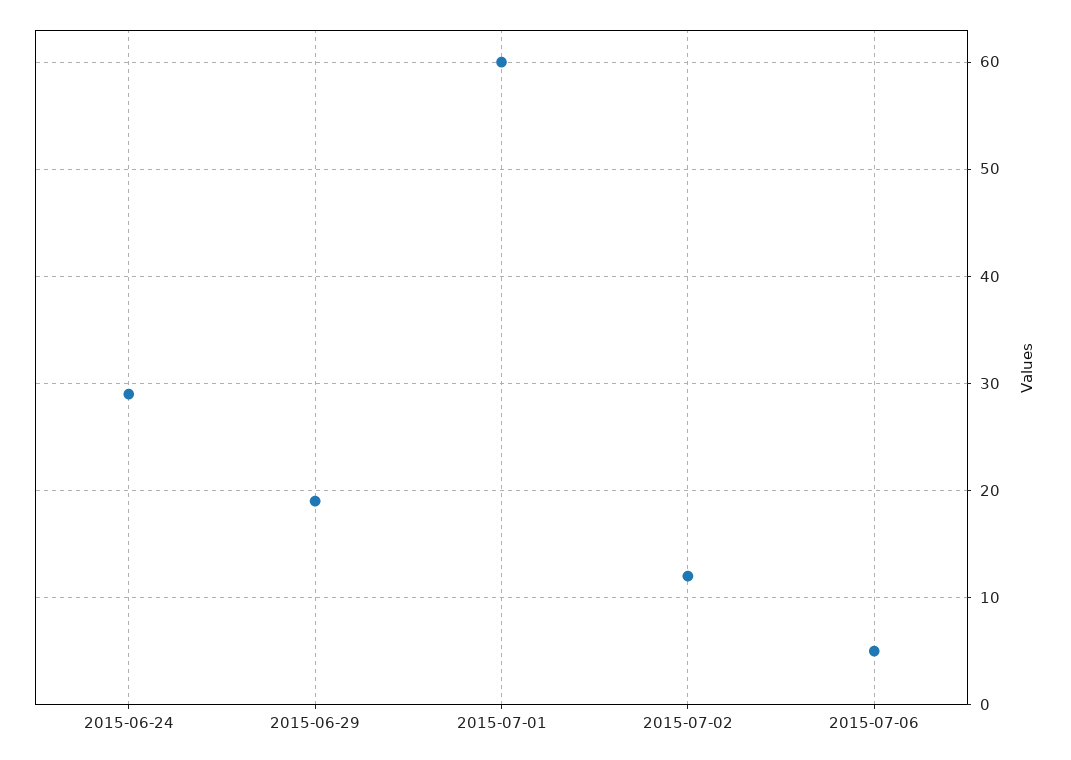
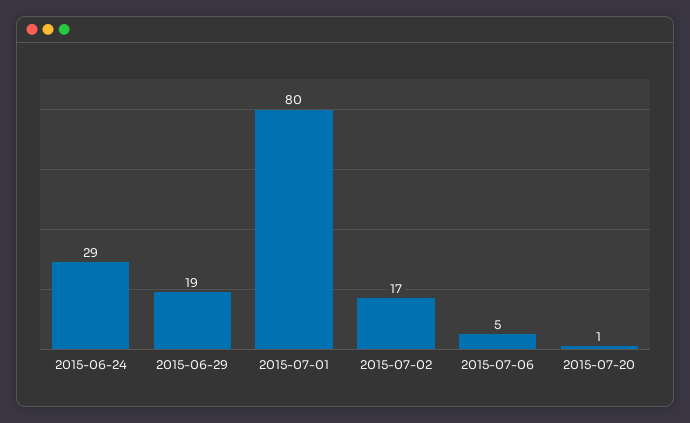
2015-07-01: 60 -> 80
2015-07-02: 12 -> 17
2015-07-20: none -> 1

